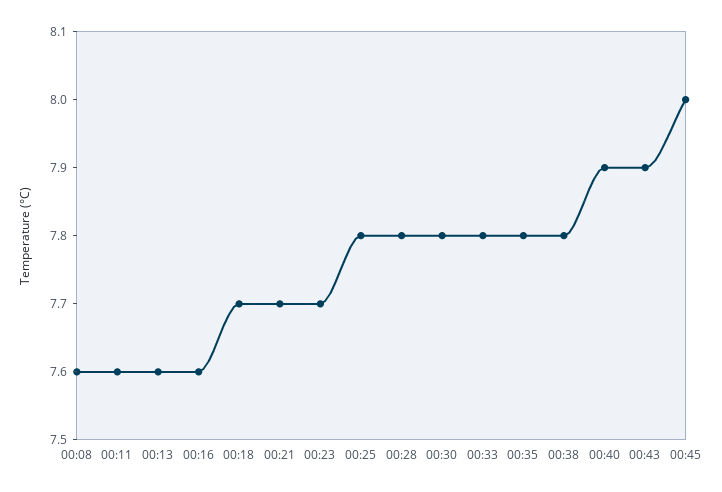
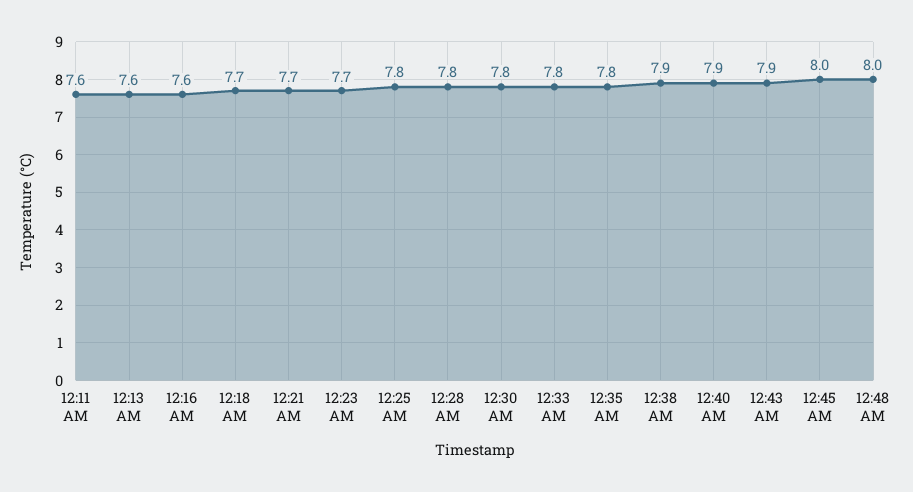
00:08: 7.6 -> none
00:38: 7.8 -> 7.9
12:48 AM: none -> 8

